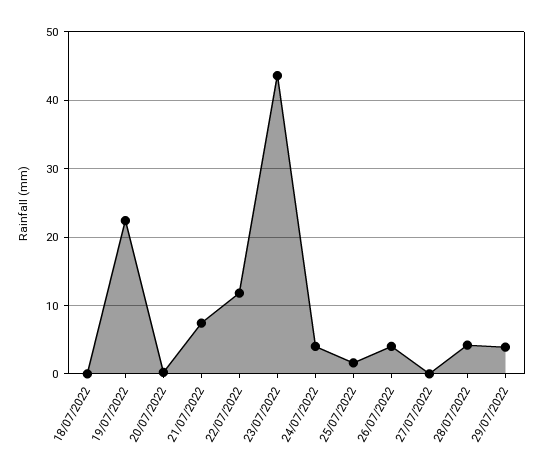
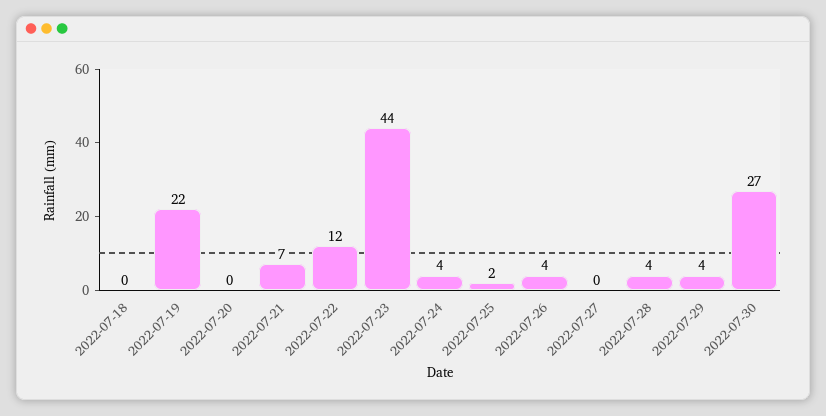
2022-07-30: none -> 27

